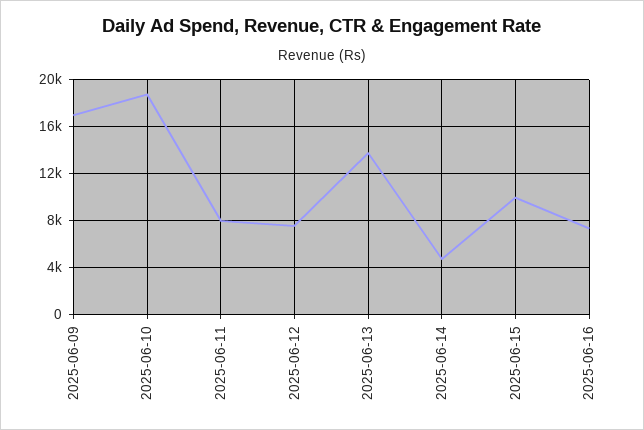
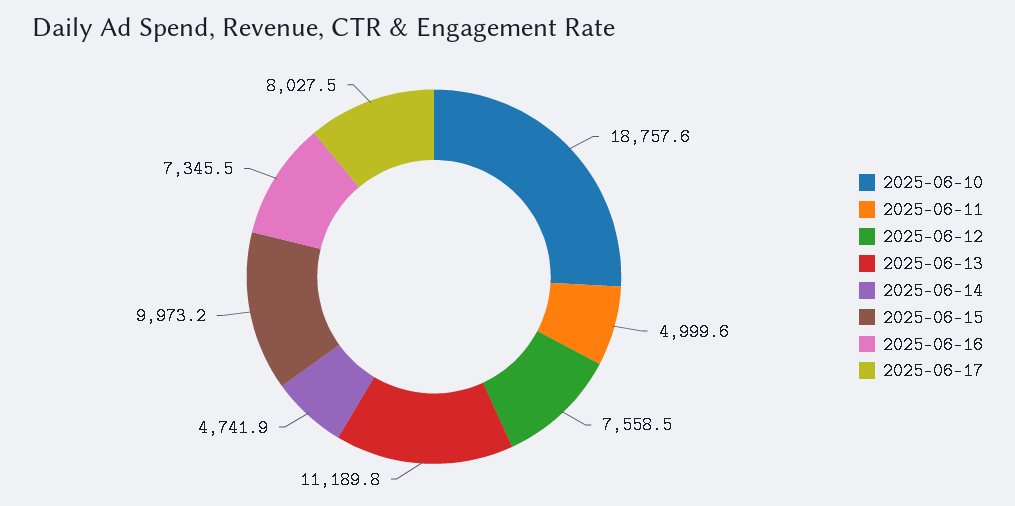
2025-06-09: 17000 -> none
2025-06-11: 8000 -> 4999.6
2025-06-13: 14000 -> 11189.8
2025-06-17: none -> 8027.5

